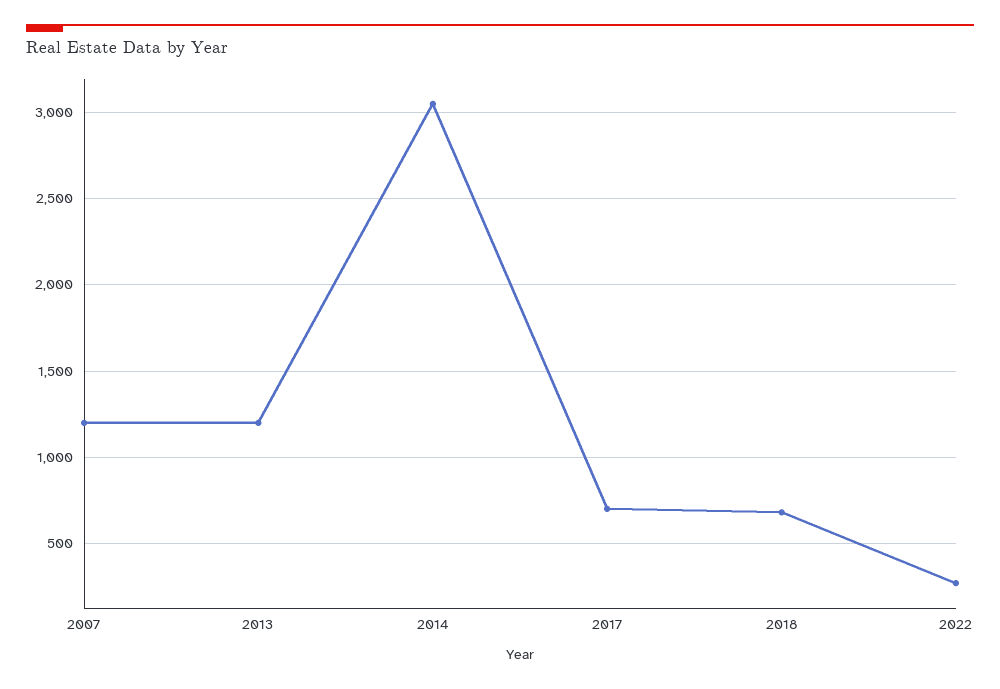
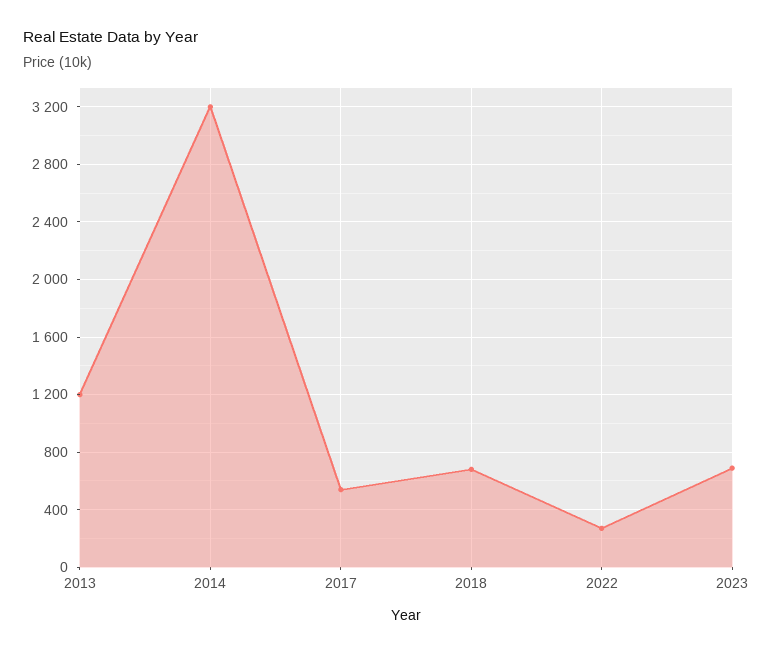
2007: 1200 -> none
2014: 3050 -> 3200
2017: 700 -> 550
2023: none -> 700

